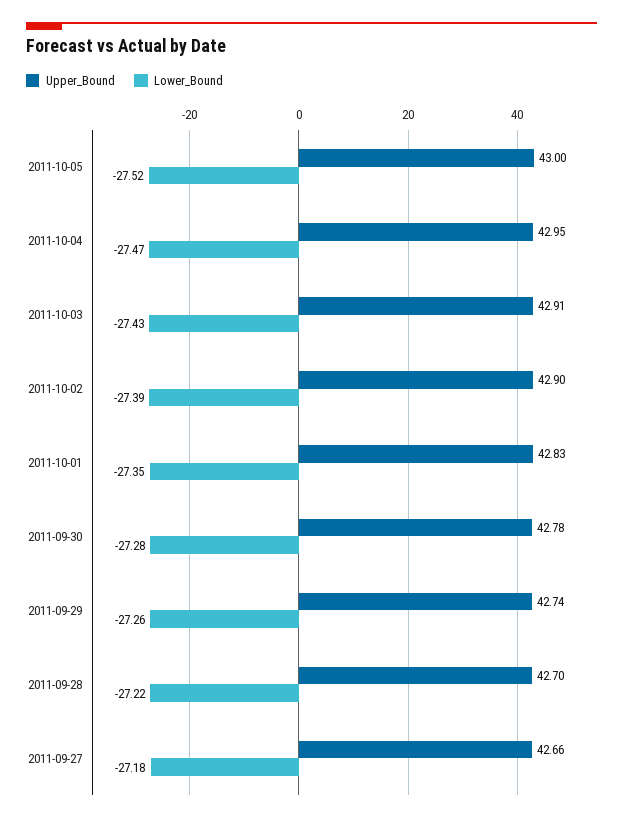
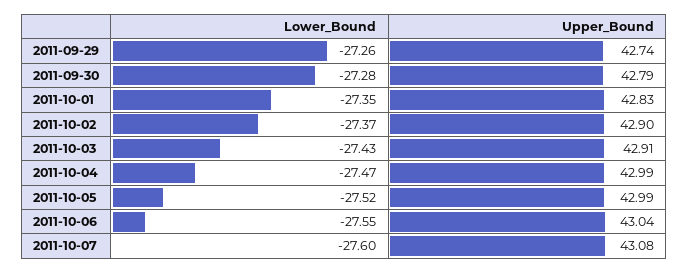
Upper_Bound, 2011-10-05: 43 -> 42.99
Upper_Bound, 2011-10-04: 42.95 -> 42.99
Lower_Bound, 2011-10-02: -27.39 -> -27.37
Upper_Bound, 2011-09-30: 42.78 -> 42.79
Upper_Bound, 2011-09-28: 42.7 -> none
Lower_Bound, 2011-09-28: -27.22 -> none
Upper_Bound, 2011-09-27: 42.66 -> none
Lower_Bound, 2011-09-27: -27.18 -> none
Lower_Bound, 2011-10-06: none -> -27.55
Upper_Bound, 2011-10-06: none -> 43.04
Lower_Bound, 2011-10-07: none -> -27.6
Upper_Bound, 2011-10-07: none -> 43.08

